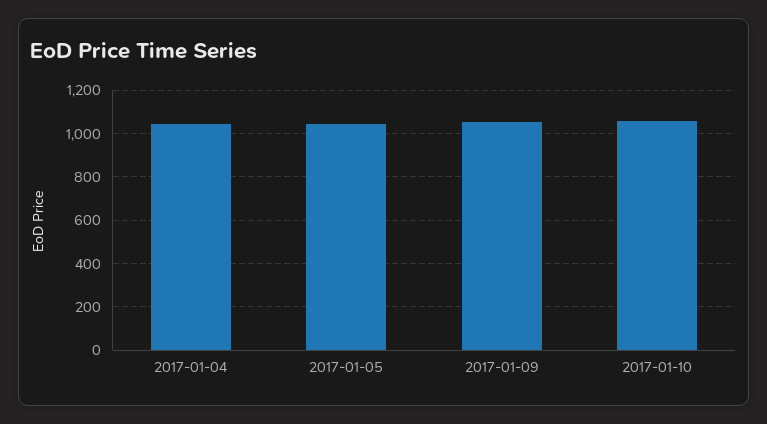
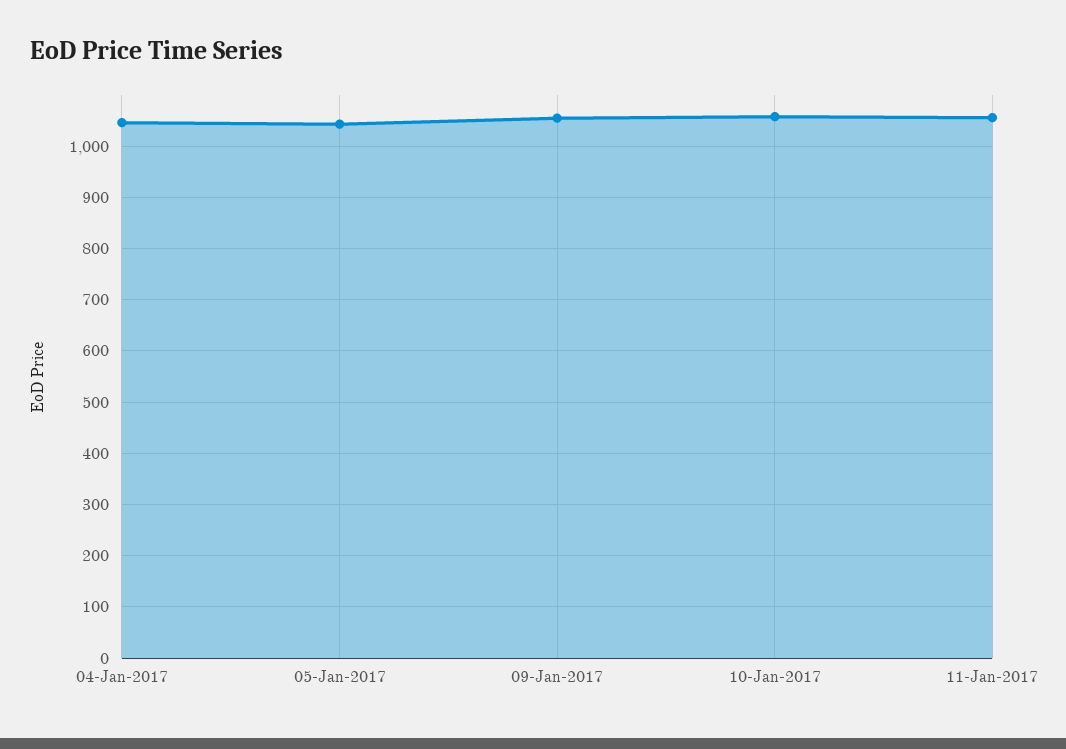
11-Jan-2017: none -> 1060

